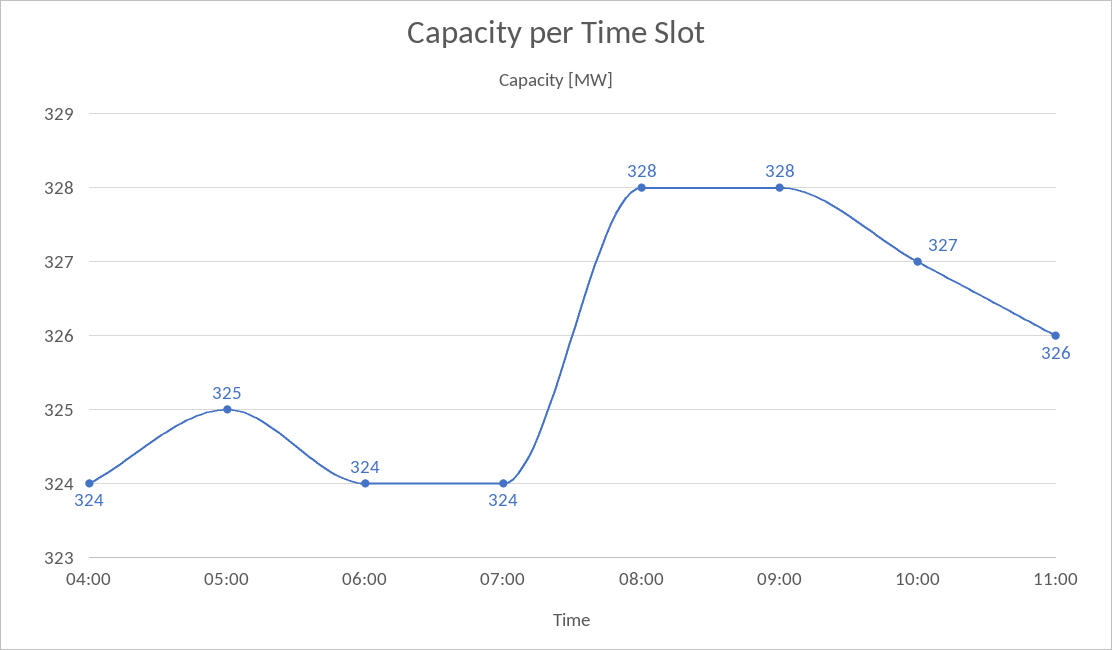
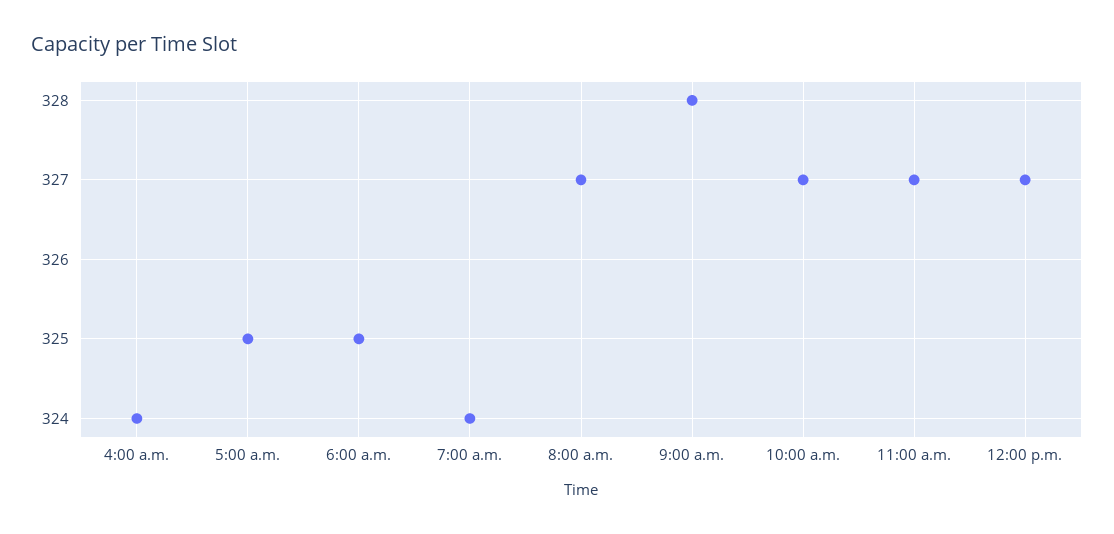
06:00: 324 -> 325
08:00: 328 -> 327
11:00: 326 -> 327
12:00 p.m.: none -> 327

